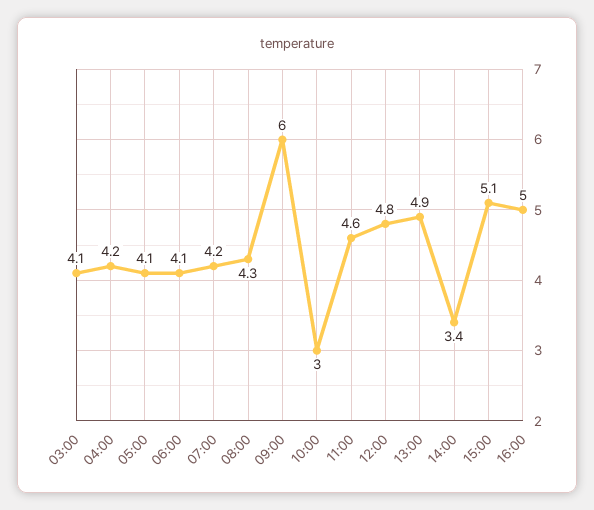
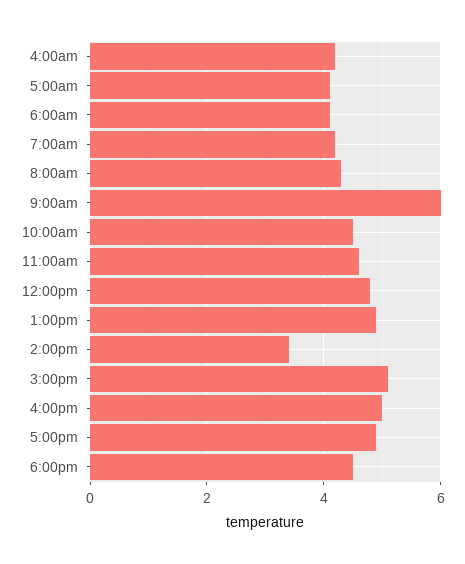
03:00: 4.1 -> none
10:00: 3 -> 4.5
5:00pm: none -> 5
6:00pm: none -> 4.5

